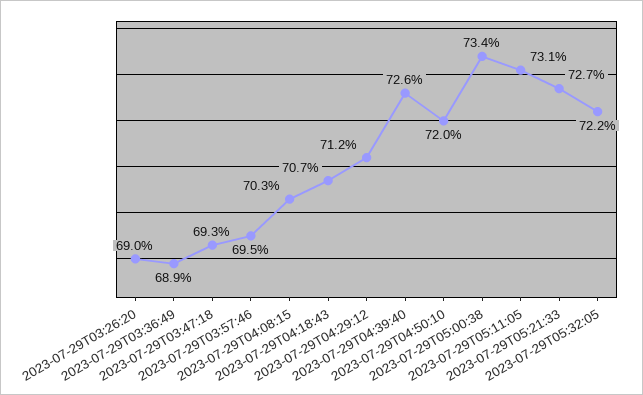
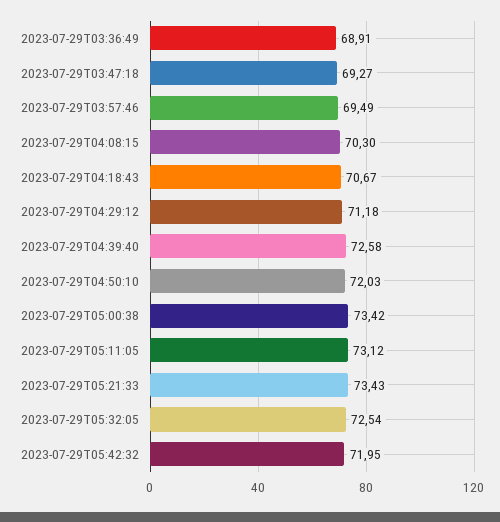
2023-07-29T03:26:20: 69 -> none
2023-07-29T05:21:33: 72.7 -> 73.43
2023-07-29T05:32:05: 72.2 -> 72.54
2023-07-29T05:42:32: none -> 71.95

